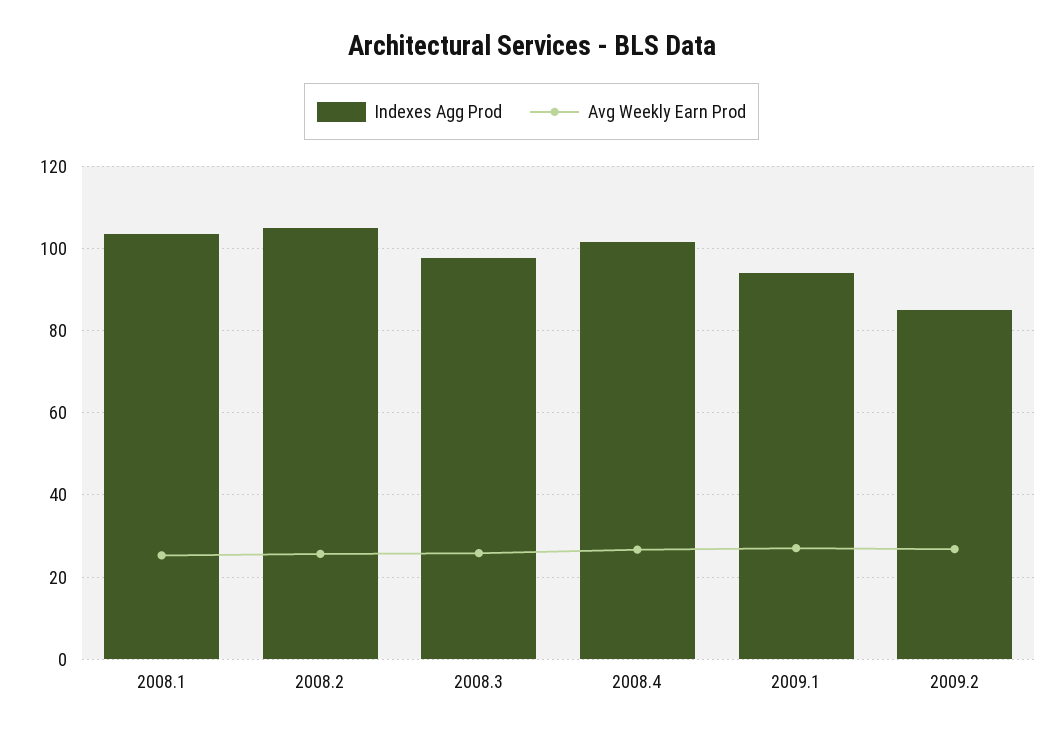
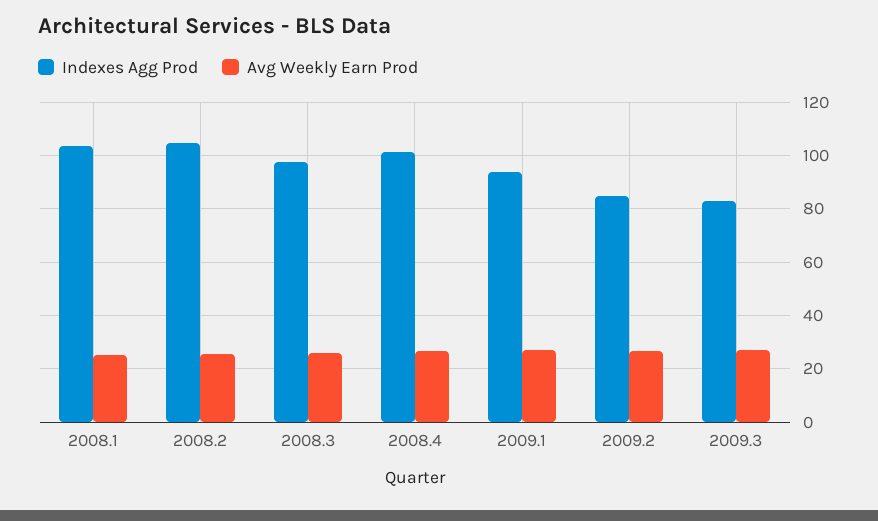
Indexes Agg Prod, 2009.3: none -> 82.5
Avg Weekly Earn Prod, 2009.3: none -> 27.5

